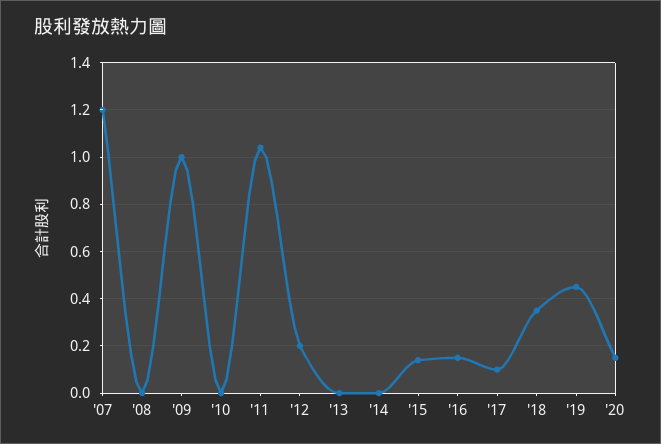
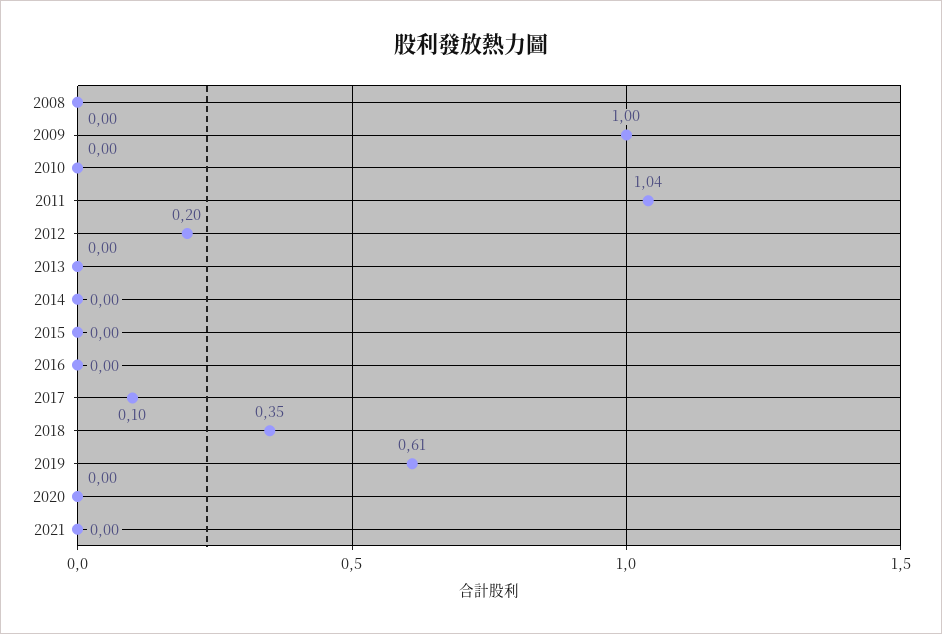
'07: 1.2 -> none
'15: 0.15 -> 0
'16: 0.15 -> 0
'19: 0.45 -> 0.61
'20: 0.15 -> 0
2021: none -> 0

